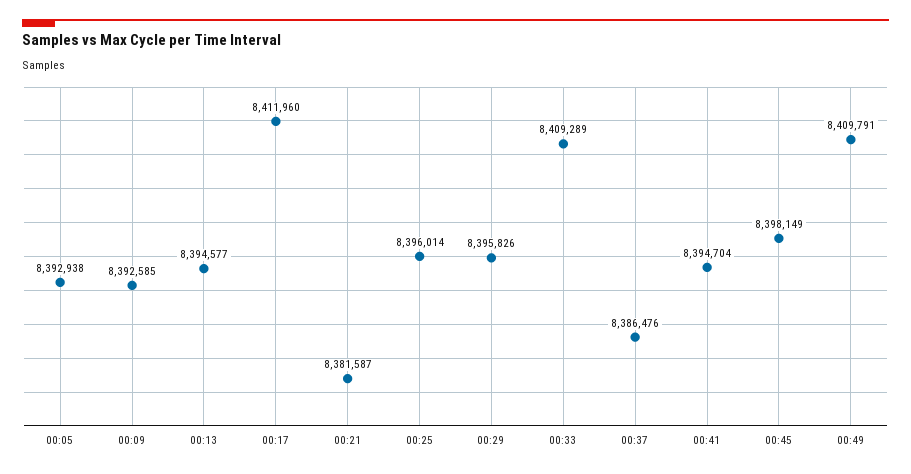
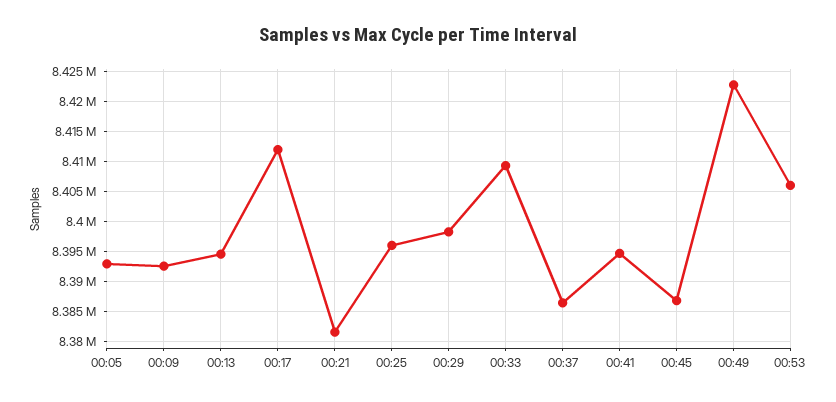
00:29: 8395826 -> 8398000
00:45: 8398149 -> 8387000
00:49: 8409791 -> 8423000
00:53: none -> 8406000

